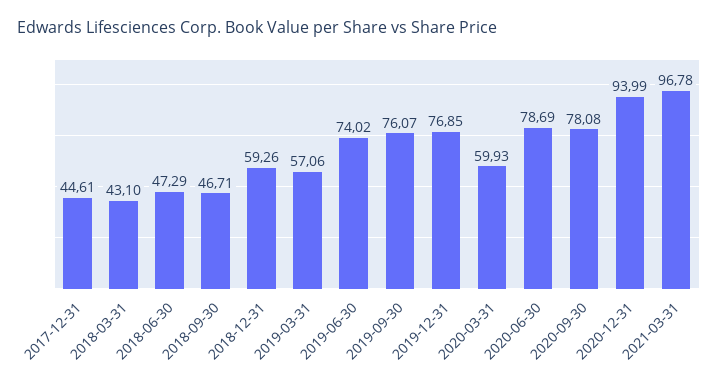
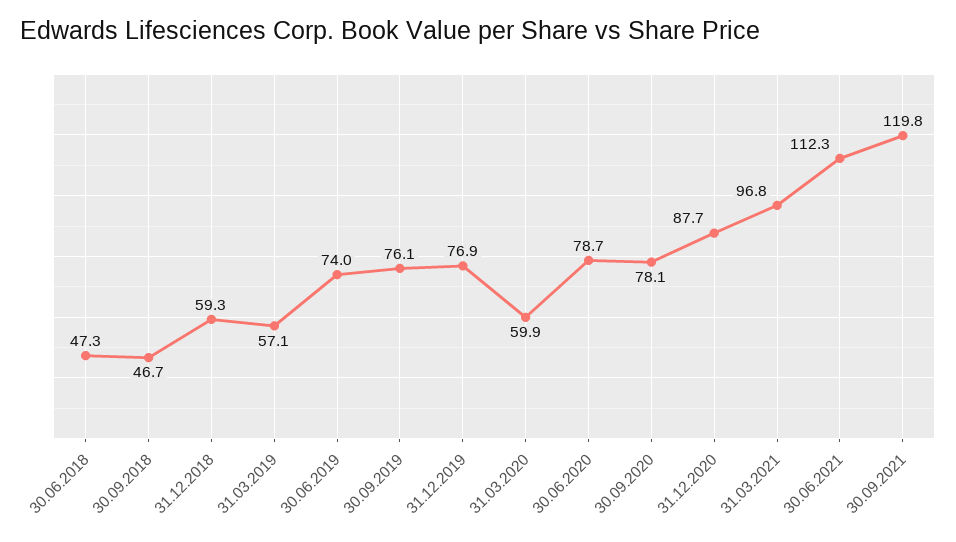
2017-12-31: 44.61 -> none
2018-03-31: 43.1 -> none
2020-12-31: 93.99 -> 87.7
30.06.2021: none -> 112.3
30.09.2021: none -> 119.8

